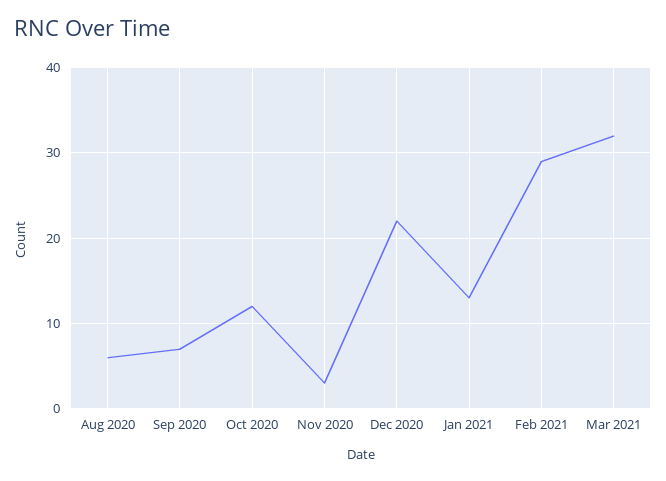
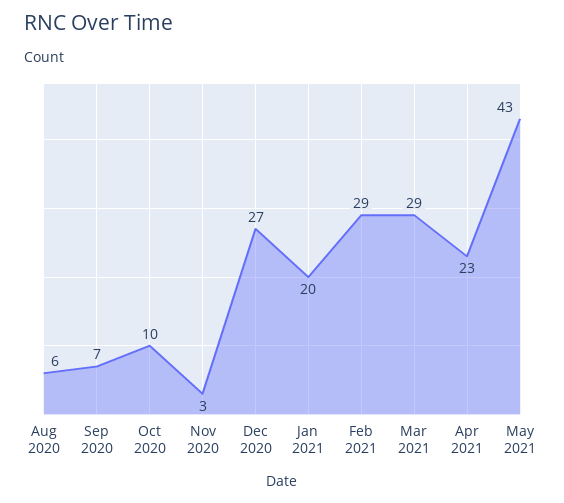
Oct 2020: 12 -> 10
Dec 2020: 22 -> 27
Jan 2021: 13 -> 20
Mar 2021: 32 -> 29
Apr 2021: none -> 23
May 2021: none -> 43

